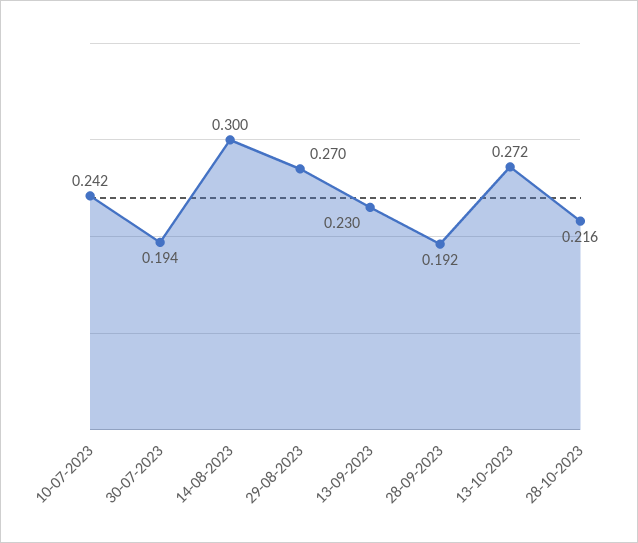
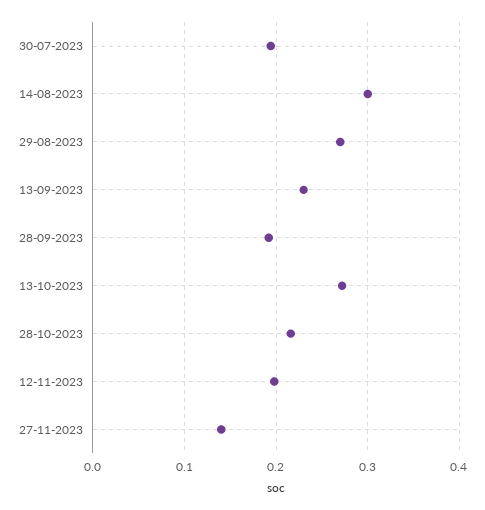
10-07-2023: 0.242 -> none
12-11-2023: none -> 0.2
27-11-2023: none -> 0.14

